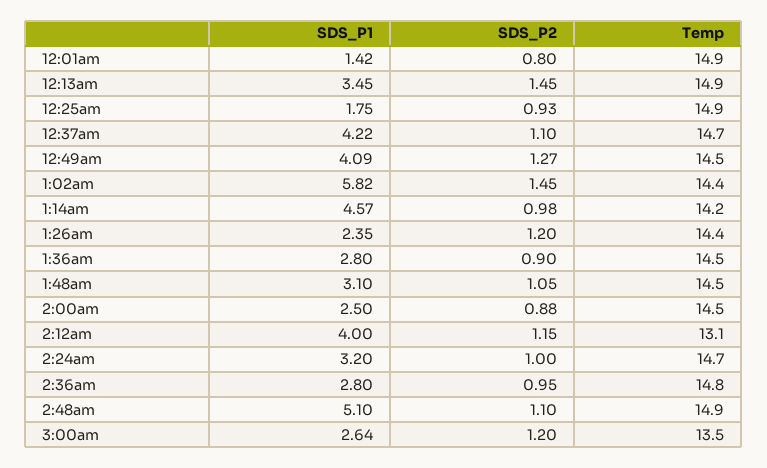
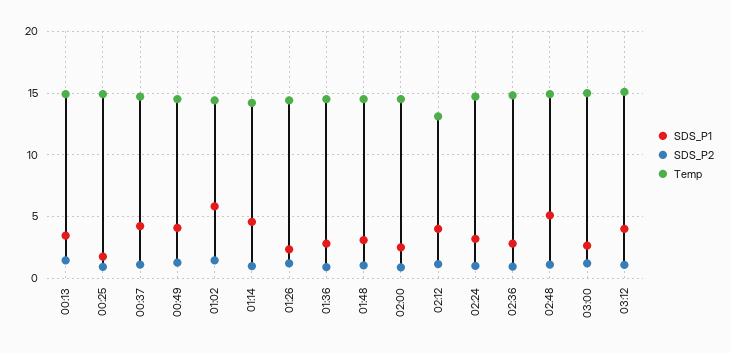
SDS_P1, 12:01am: 1.42 -> none
SDS_P2, 12:01am: 0.8 -> none
Temp, 12:01am: 14.9 -> none
Temp, 3:00am: 13.5 -> 15
SDS_P1, 03:12: none -> 4
SDS_P2, 03:12: none -> 1
Temp, 03:12: none -> 15

